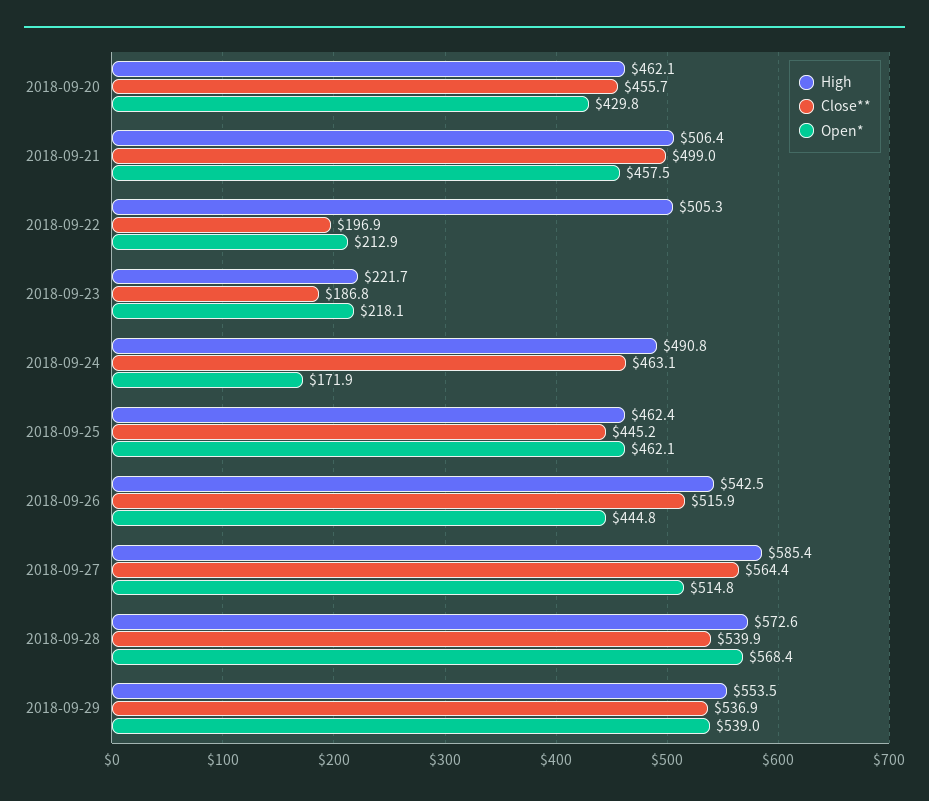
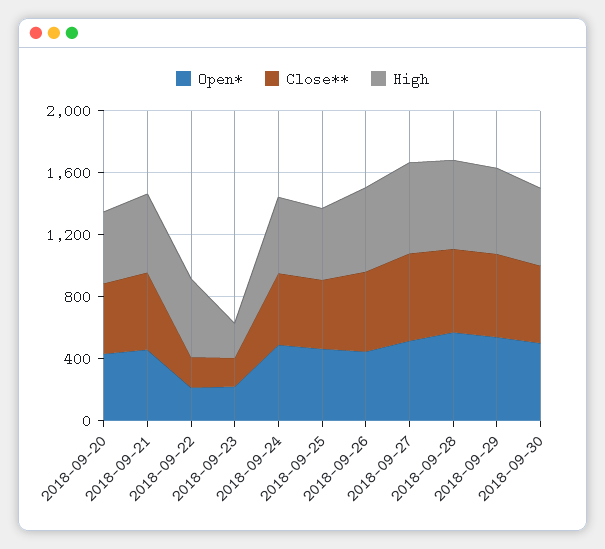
Open*, 2018-09-24: 171.9 -> 500
Open*, 2018-09-30: none -> 500
Close**, 2018-09-30: none -> 500
High, 2018-09-30: none -> 500

